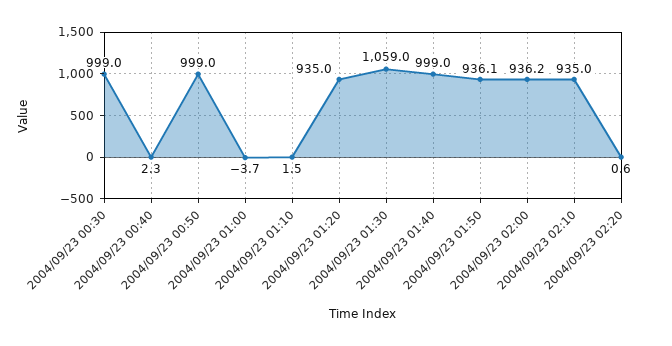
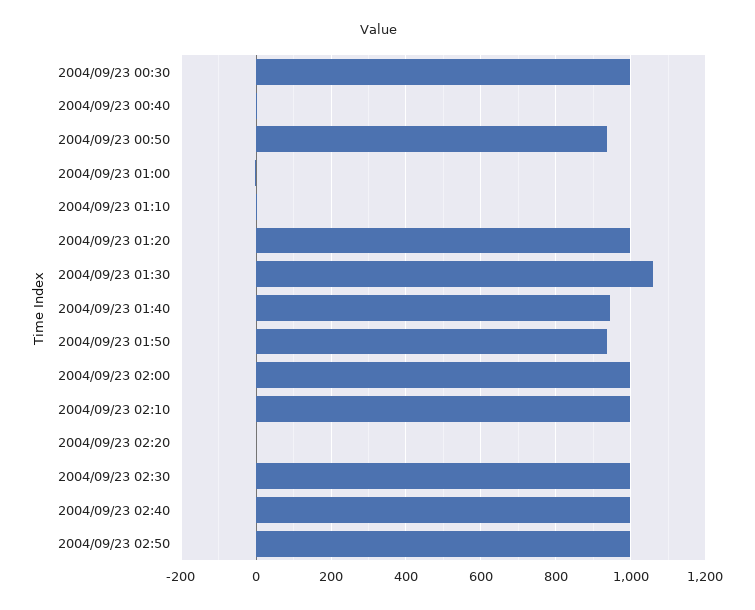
2004/09/23 00:50: 999 -> 940
2004/09/23 01:20: 935 -> 1000
2004/09/23 01:40: 999 -> 940
2004/09/23 02:00: 936.2 -> 1000
2004/09/23 02:10: 935 -> 1000
2004/09/23 02:30: none -> 1000
2004/09/23 02:40: none -> 1000
2004/09/23 02:50: none -> 1000

